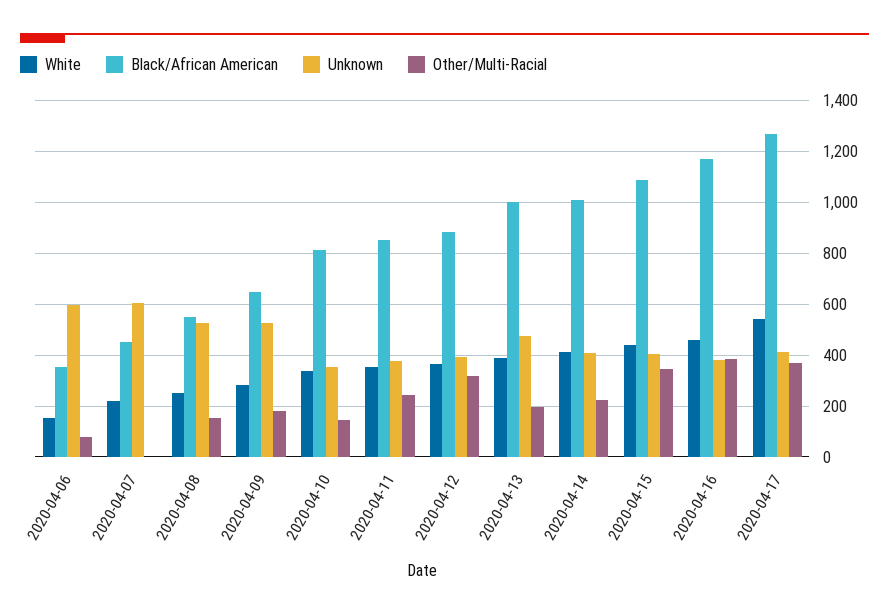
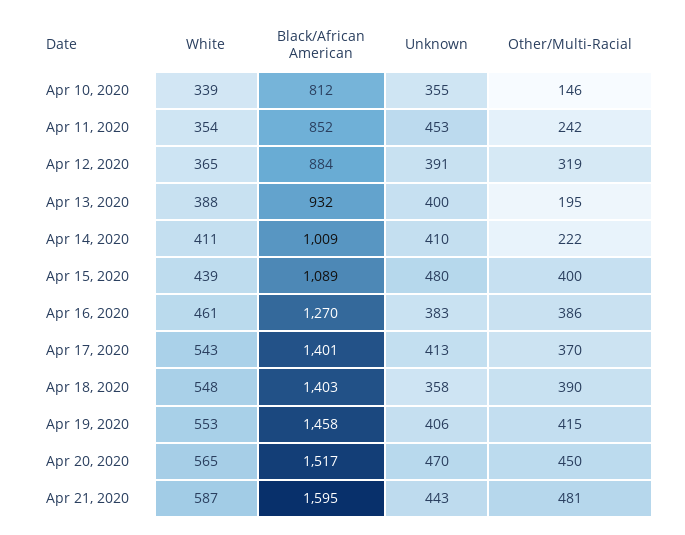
White, 2020-04-06: 150 -> none
Black/African American, 2020-04-06: 350 -> none
Unknown, 2020-04-06: 600 -> none
Other/Multi-Racial, 2020-04-06: 75 -> none
White, 2020-04-07: 225 -> none
Black/African American, 2020-04-07: 450 -> none
Unknown, 2020-04-07: 600 -> none
Other/Multi-Racial, 2020-04-07: 0 -> none
White, 2020-04-08: 250 -> none
Black/African American, 2020-04-08: 550 -> none
Unknown, 2020-04-08: 525 -> none
Other/Multi-Racial, 2020-04-08: 150 -> none
White, 2020-04-09: 275 -> none
Black/African American, 2020-04-09: 650 -> none
Unknown, 2020-04-09: 525 -> none
Other/Multi-Racial, 2020-04-09: 175 -> none
Unknown, 2020-04-11: 375 -> 453
Black/African American, 2020-04-13: 1000 -> 932
Unknown, 2020-04-13: 475 -> 400
Unknown, 2020-04-15: 400 -> 480
Other/Multi-Racial, 2020-04-15: 350 -> 400
Black/African American, 2020-04-16: 1175 -> 1270
Black/African American, 2020-04-17: 1275 -> 1401
White, Apr 18, 2020: none -> 548
Black/African American, Apr 18, 2020: none -> 1403
Unknown, Apr 18, 2020: none -> 358
Other/Multi-Racial, Apr 18, 2020: none -> 390
White, Apr 19, 2020: none -> 553
Black/African American, Apr 19, 2020: none -> 1458
Unknown, Apr 19, 2020: none -> 406
Other/Multi-Racial, Apr 19, 2020: none -> 415
White, Apr 20, 2020: none -> 565
Black/African American, Apr 20, 2020: none -> 1517
Unknown, Apr 20, 2020: none -> 470
Other/Multi-Racial, Apr 20, 2020: none -> 450
White, Apr 21, 2020: none -> 587
Black/African American, Apr 21, 2020: none -> 1595
Unknown, Apr 21, 2020: none -> 443
Other/Multi-Racial, Apr 21, 2020: none -> 481

